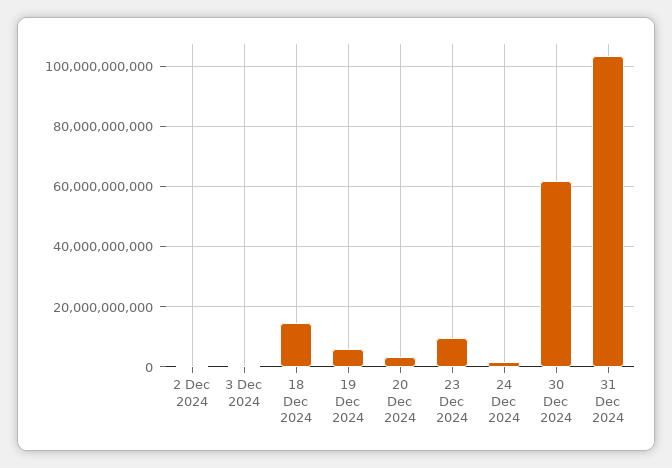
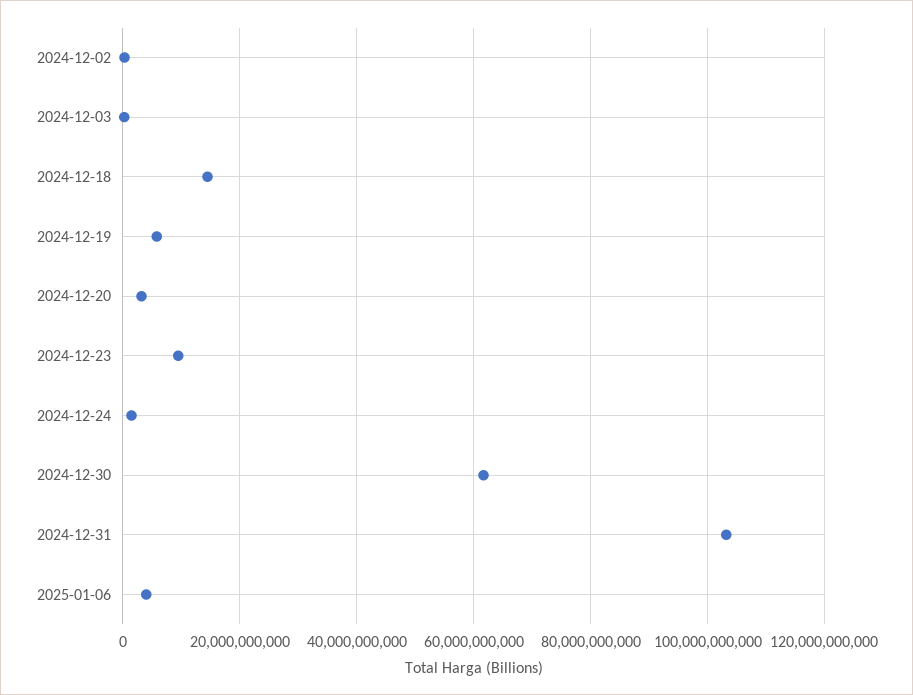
2025-01-06: none -> 4000000000

